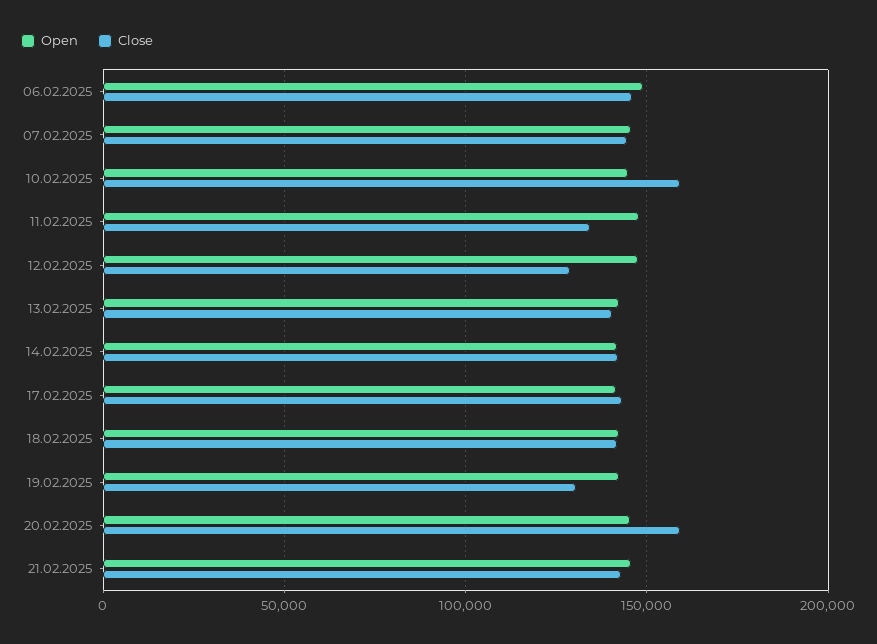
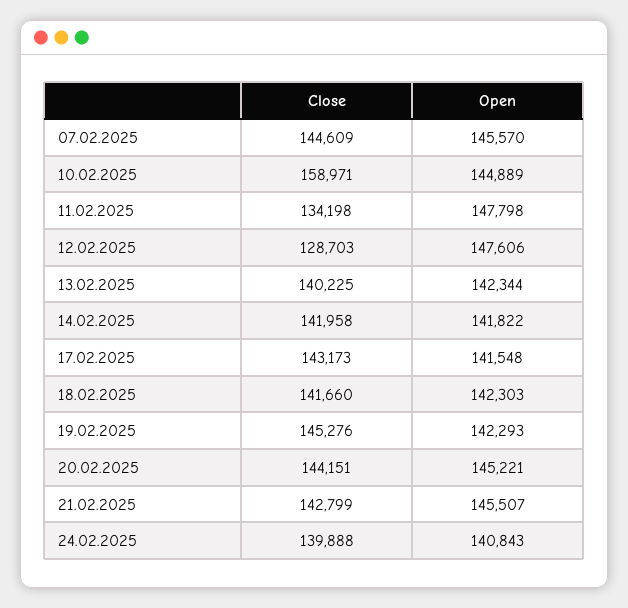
Open, 06.02.2025: 150000 -> none
Close, 06.02.2025: 145000 -> none
Close, 19.02.2025: 130000 -> 145276
Close, 20.02.2025: 160000 -> 144151
Close, 24.02.2025: none -> 139888
Open, 24.02.2025: none -> 140843

